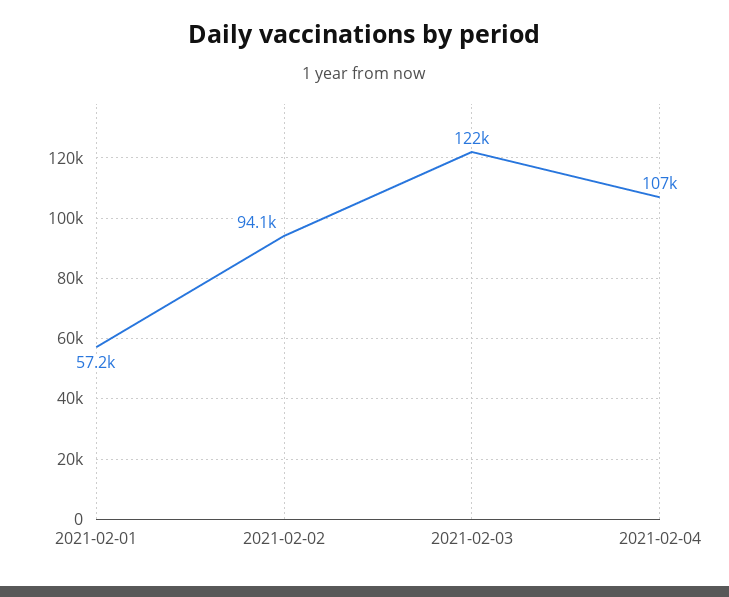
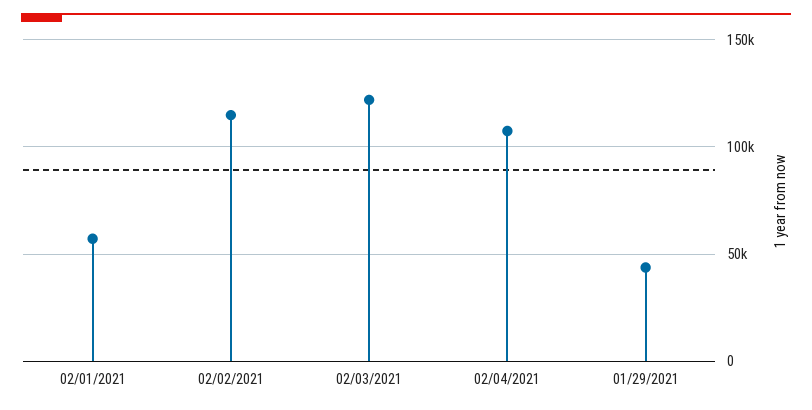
2021-02-02: 94100 -> 115000
01/29/2021: none -> 45000

